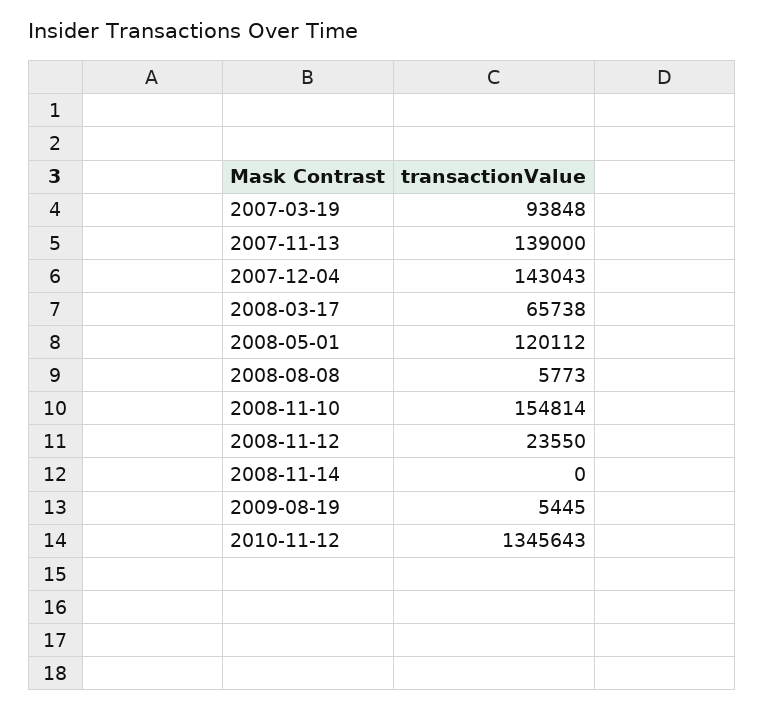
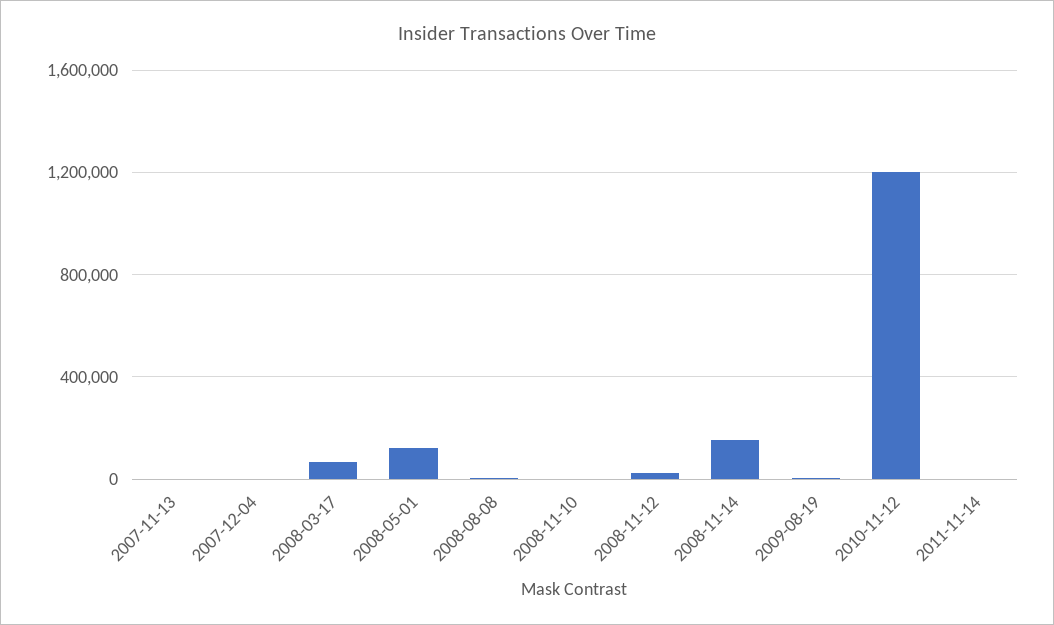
2007-03-19: 93848 -> none
2007-11-13: 139000 -> 0
2007-12-04: 143043 -> 0
2008-11-10: 154814 -> 0
2008-11-14: 0 -> 150000
2010-11-12: 1345643 -> 1200000
2011-11-14: none -> 0

